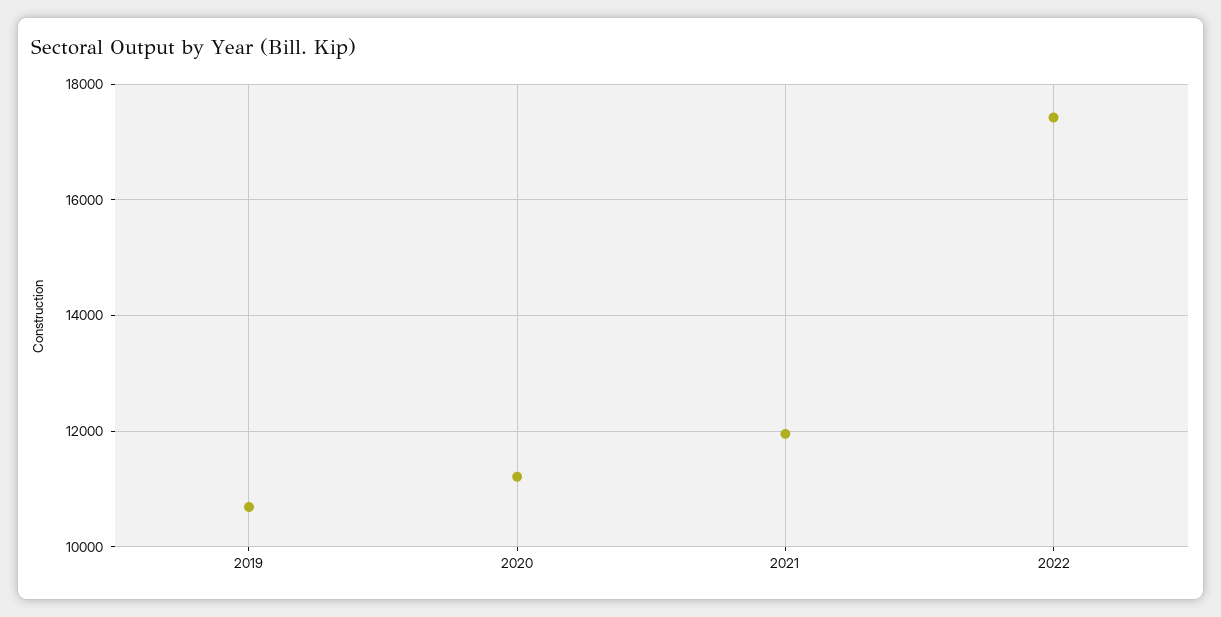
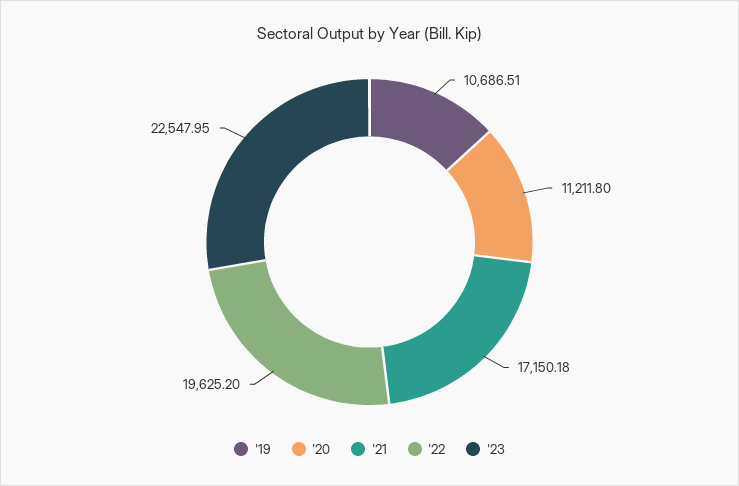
2021: 12000 -> 17150.18
2022: 17400 -> 19625.2
'23: none -> 22547.95

